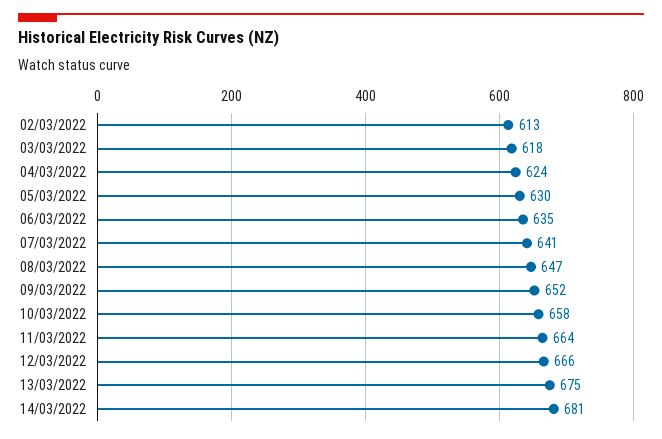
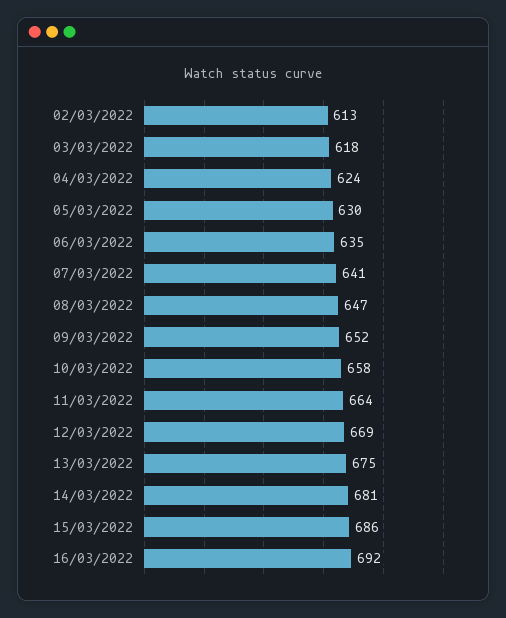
12/03/2022: 666 -> 669
15/03/2022: none -> 686
16/03/2022: none -> 692

